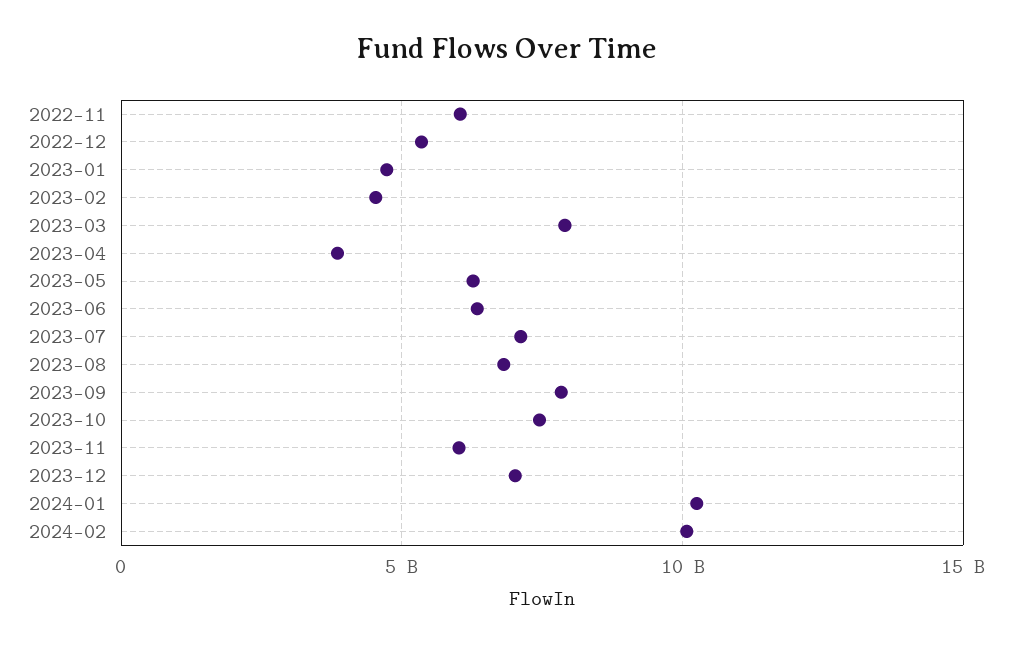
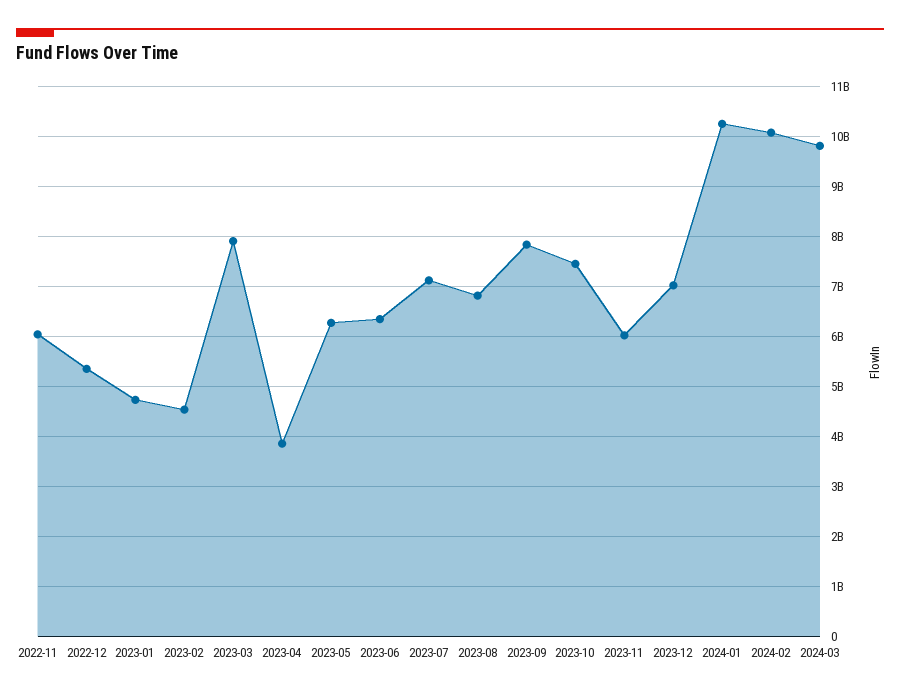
2024-03: none -> 9800000000

